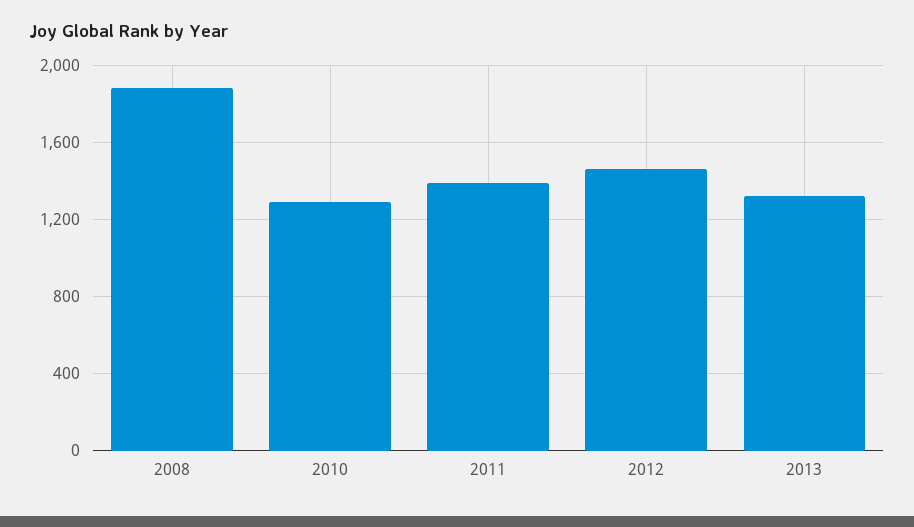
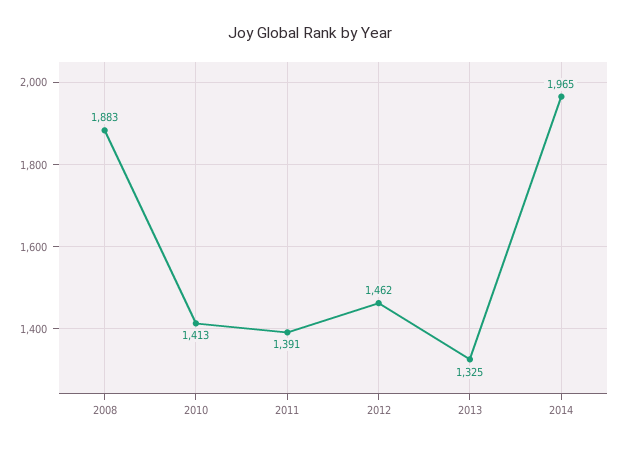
2010: 1300 -> 1413
2014: none -> 1965

